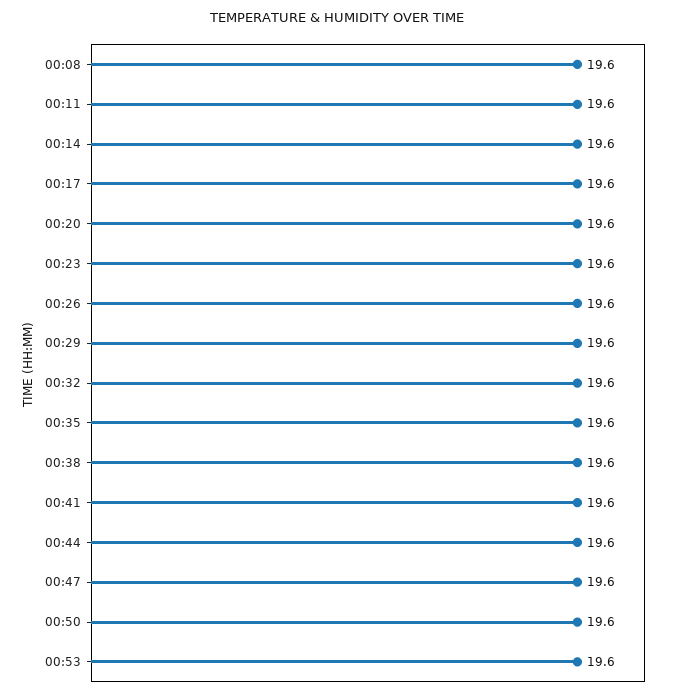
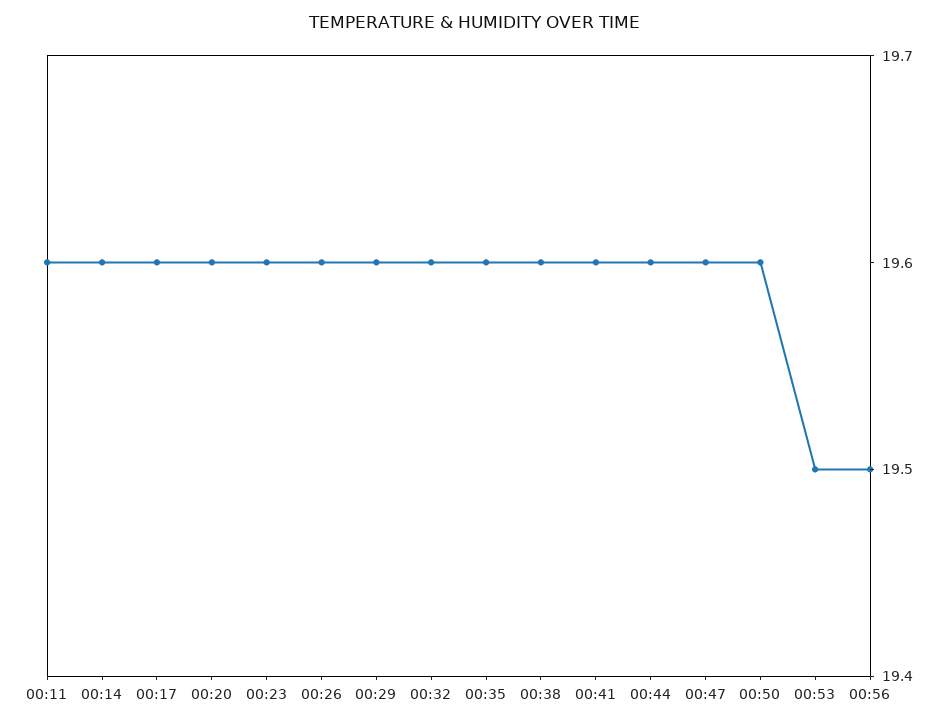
00:08: 19.6 -> none
00:53: 19.6 -> 19.5
00:56: none -> 19.5

